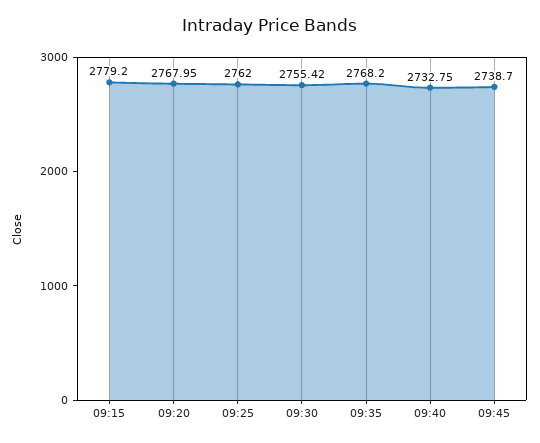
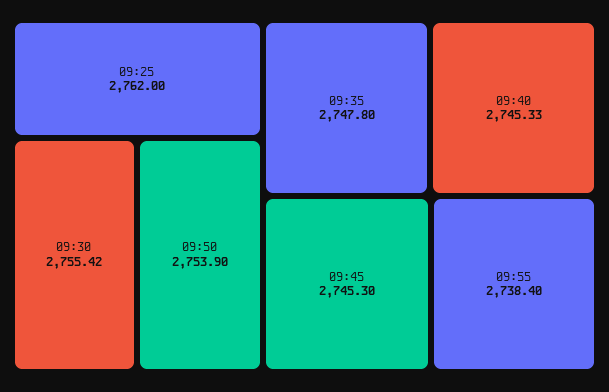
09:15: 2779.2 -> none
09:20: 2767.95 -> none
09:35: 2768.2 -> 2747.8
09:40: 2732.75 -> 2745.33
09:45: 2738.7 -> 2745.3
09:50: none -> 2753.9
09:55: none -> 2738.4

